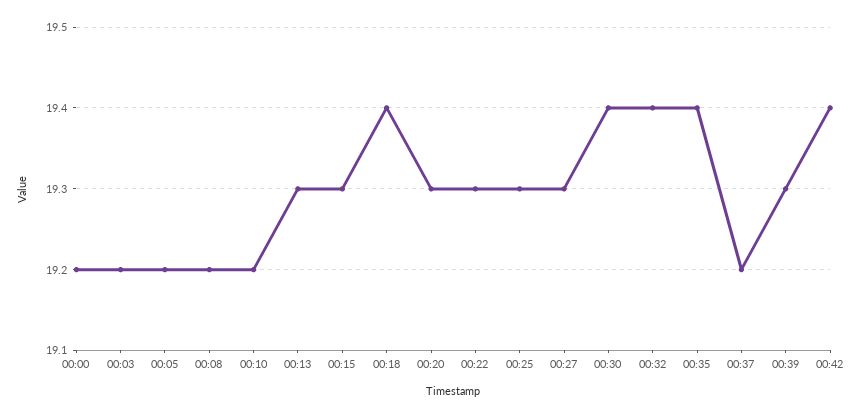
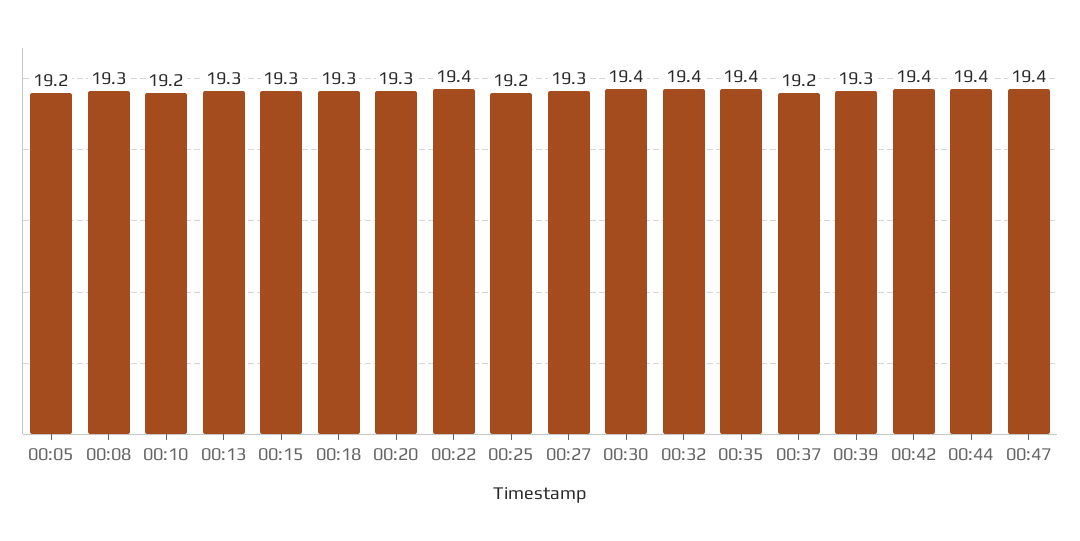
00:00: 19.2 -> none
00:03: 19.2 -> none
00:08: 19.2 -> 19.3
00:18: 19.4 -> 19.3
00:22: 19.3 -> 19.4
00:25: 19.3 -> 19.2
00:44: none -> 19.4
00:47: none -> 19.4

